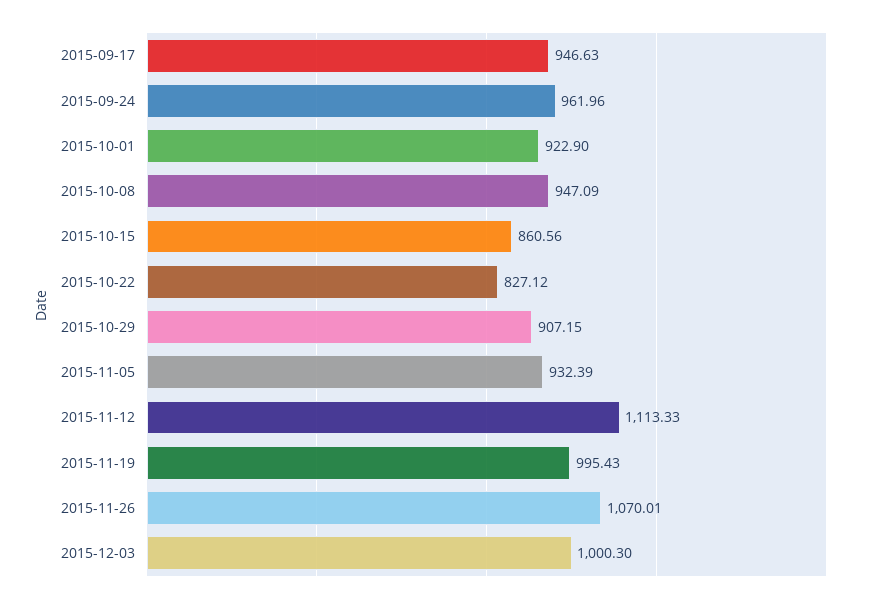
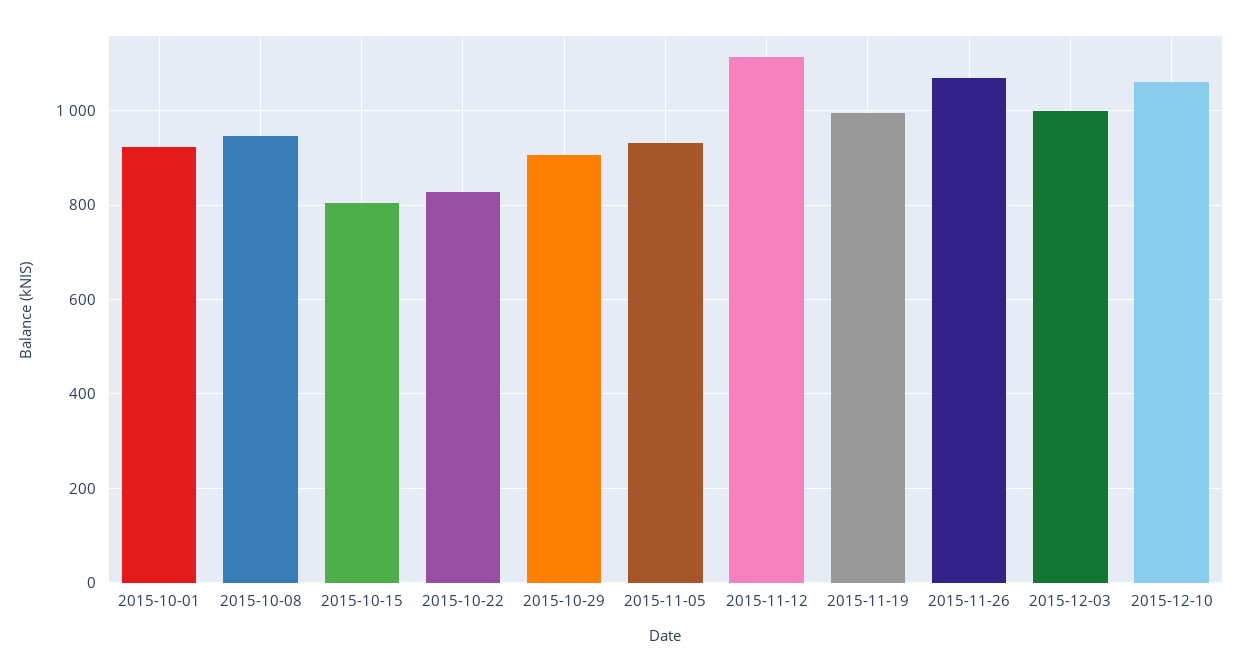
2015-09-17: 946.63 -> none
2015-09-24: 961.96 -> none
2015-10-15: 860.56 -> 800
2015-12-10: none -> 1060

